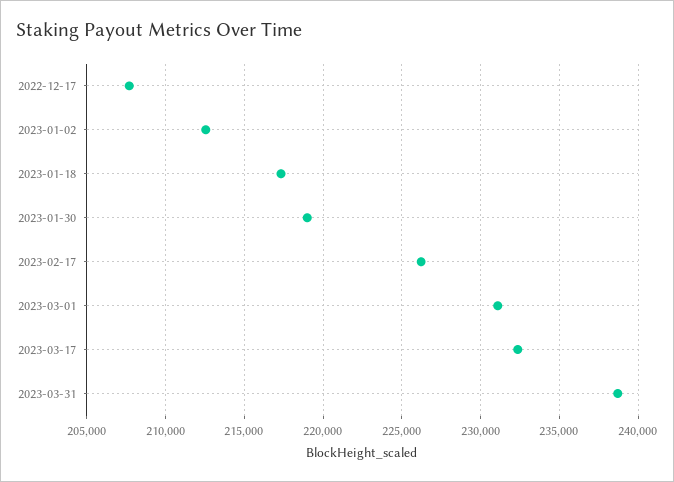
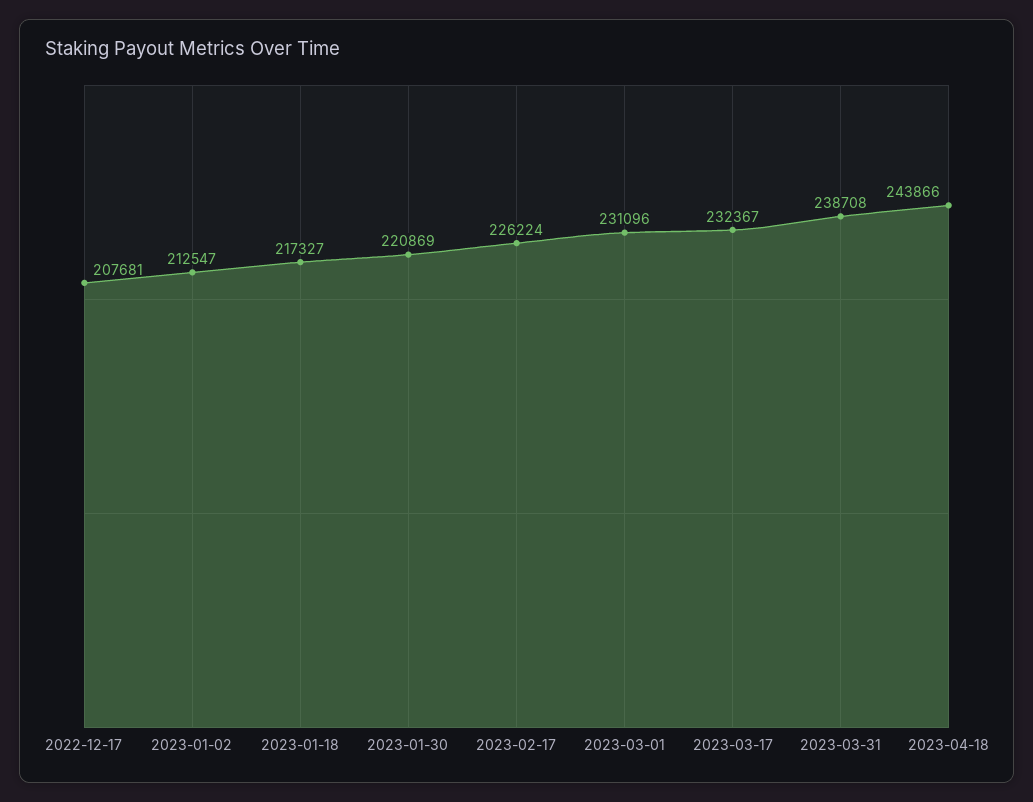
2023-01-30: 219000 -> 220869
2023-04-18: none -> 243866

